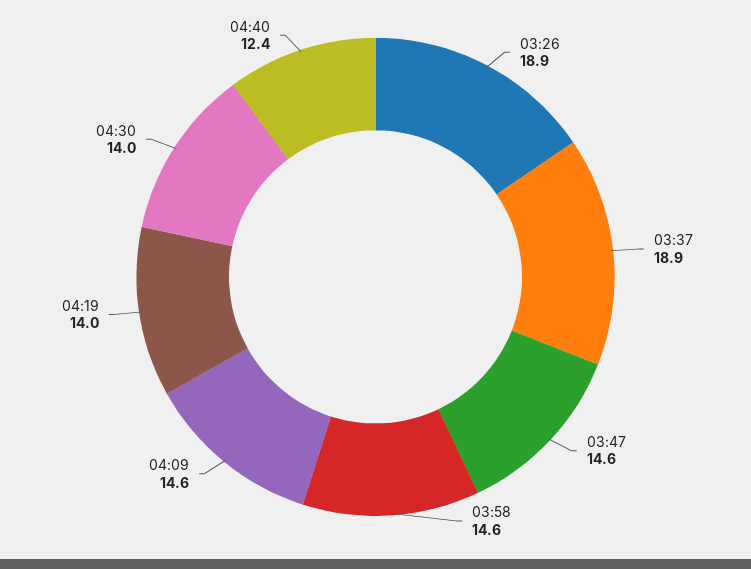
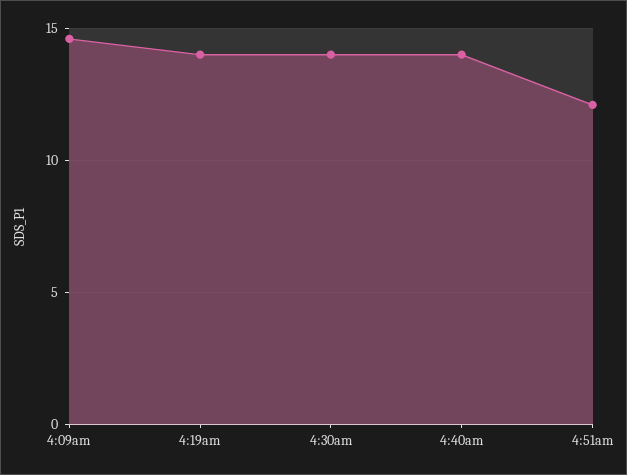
03:26: 18.9 -> none
03:37: 18.9 -> none
03:47: 14.6 -> none
03:58: 14.6 -> none
04:40: 12.4 -> 14
4:51am: none -> 12

